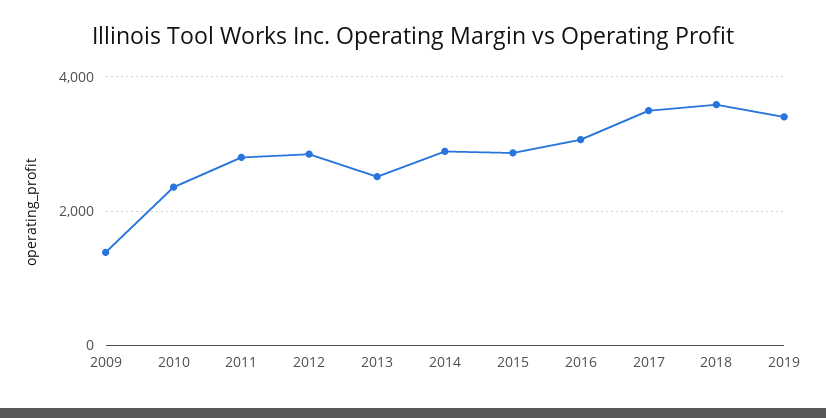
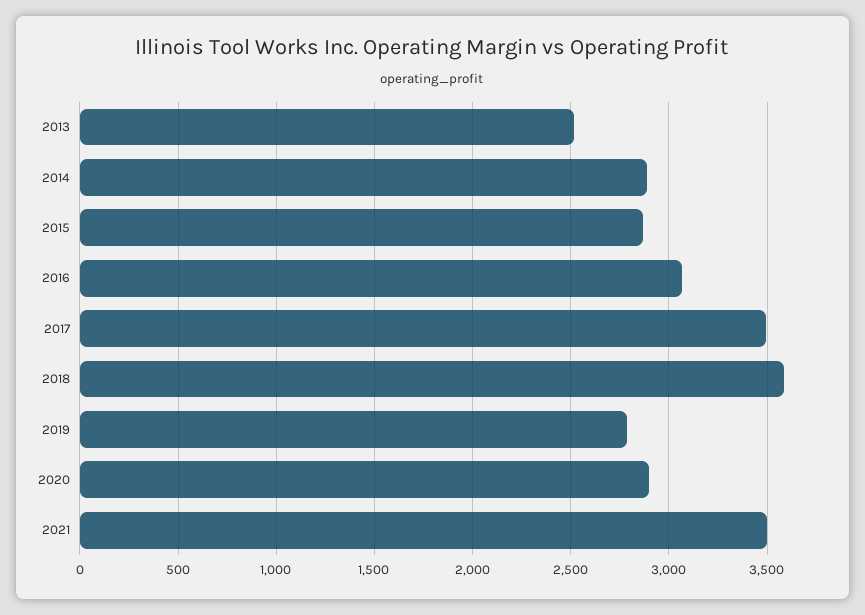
2009: 1400 -> none
2010: 2400 -> none
2011: 2800 -> none
2012: 2800 -> none
2019: 3400 -> 2800
2020: none -> 2900
2021: none -> 3500

